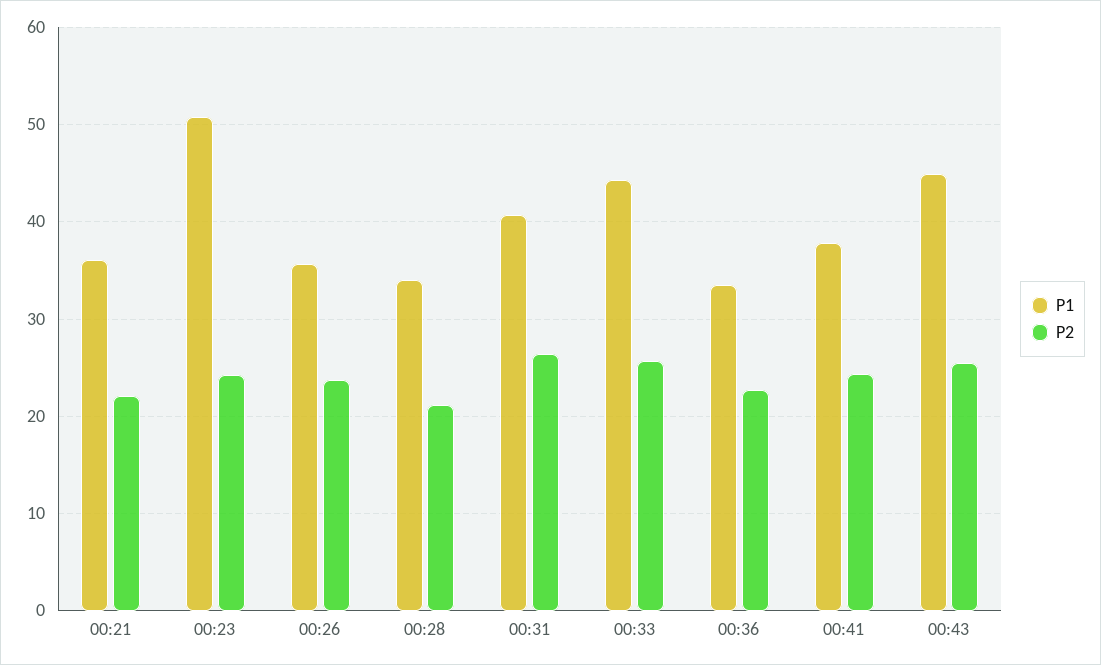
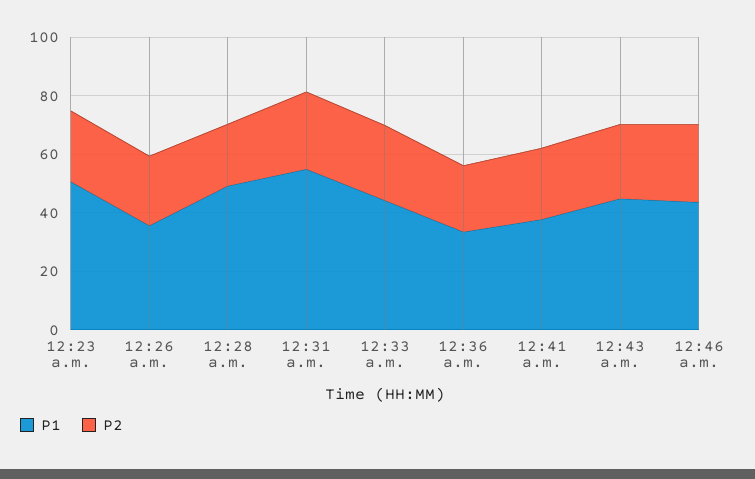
P1, 00:21: 36 -> none
P2, 00:21: 22 -> none
P1, 00:28: 34 -> 50
P1, 00:31: 41 -> 55
P1, 12:46 a.m.: none -> 45
P2, 12:46 a.m.: none -> 25

